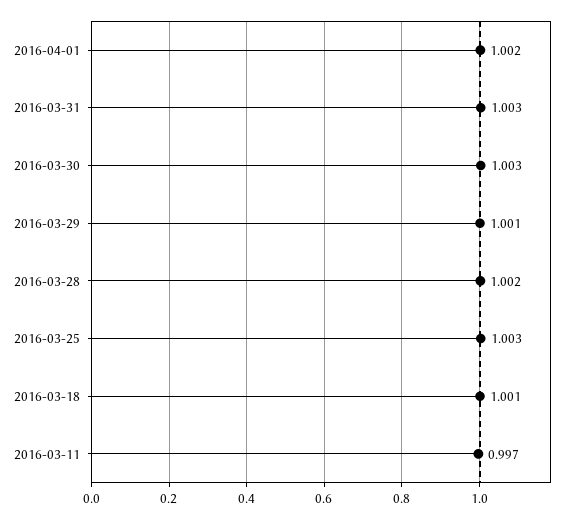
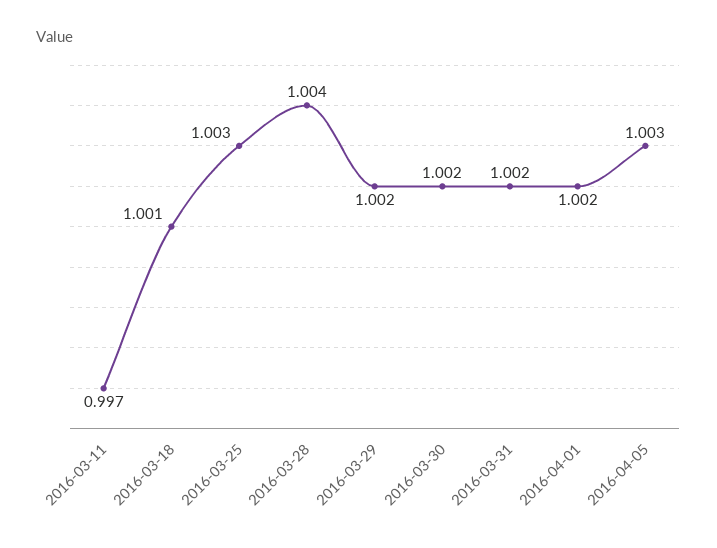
2016-03-31: 1.003 -> 1.002
2016-03-30: 1.003 -> 1.002
2016-03-29: 1.001 -> 1.002
2016-03-28: 1.002 -> 1.004
2016-04-05: none -> 1.003

